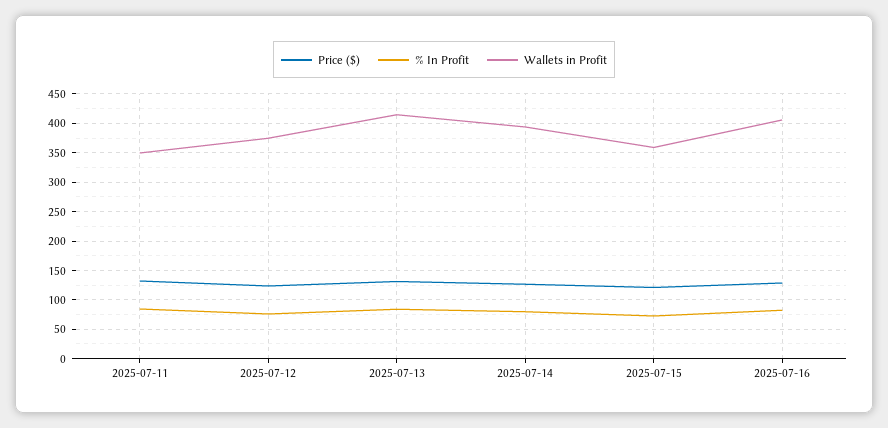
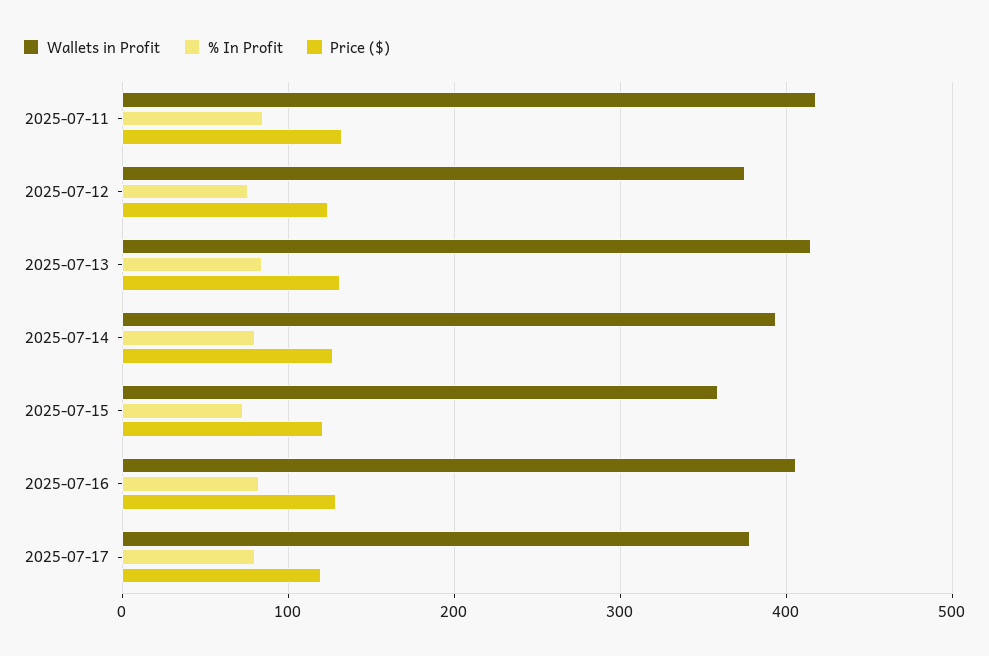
Wallets in Profit, 2025-07-11: 350 -> 420
Wallets in Profit, 2025-07-17: none -> 380
% In Profit, 2025-07-17: none -> 80
Price ($), 2025-07-17: none -> 120

